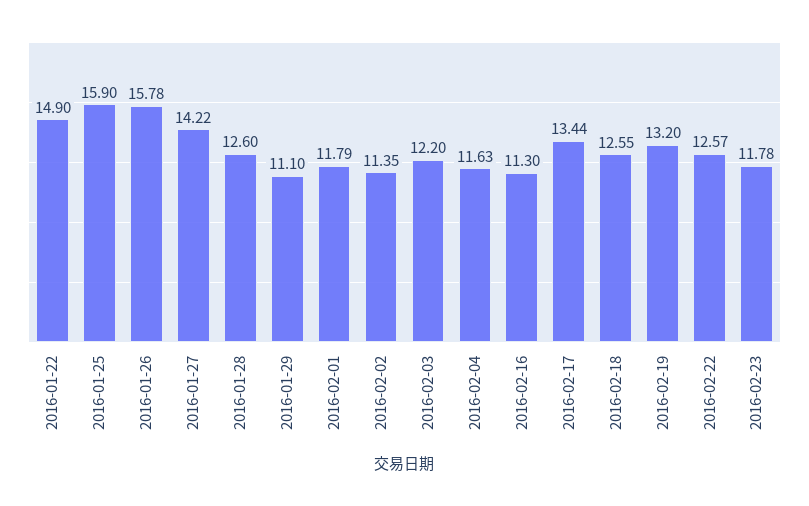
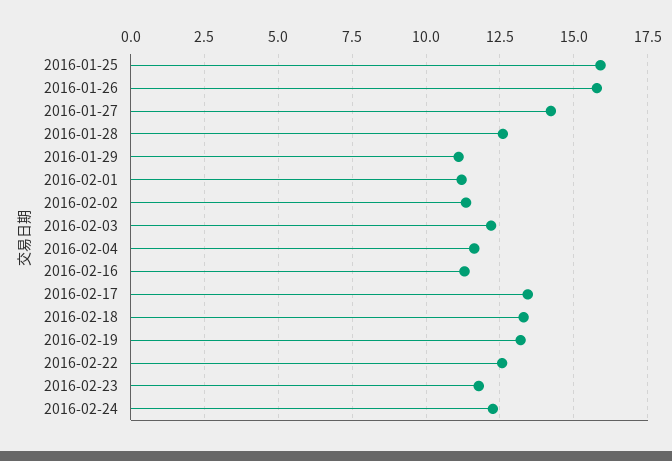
2016-01-22: 14.9 -> none
2016-02-01: 11.79 -> 11.25
2016-02-18: 12.55 -> 13.25
2016-02-24: none -> 12.25

